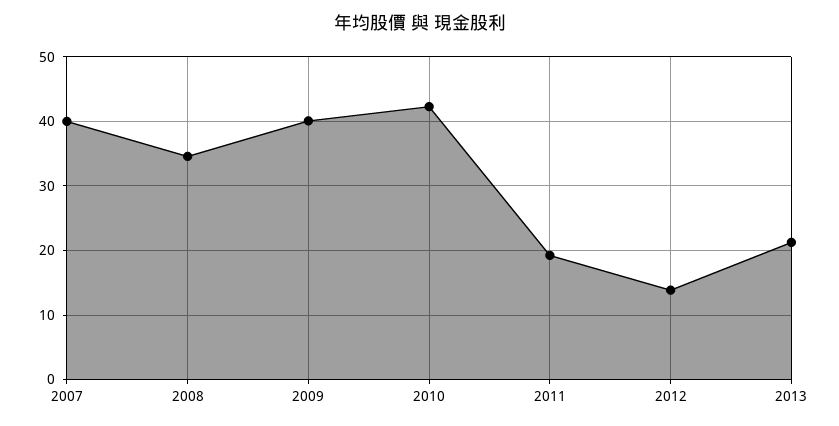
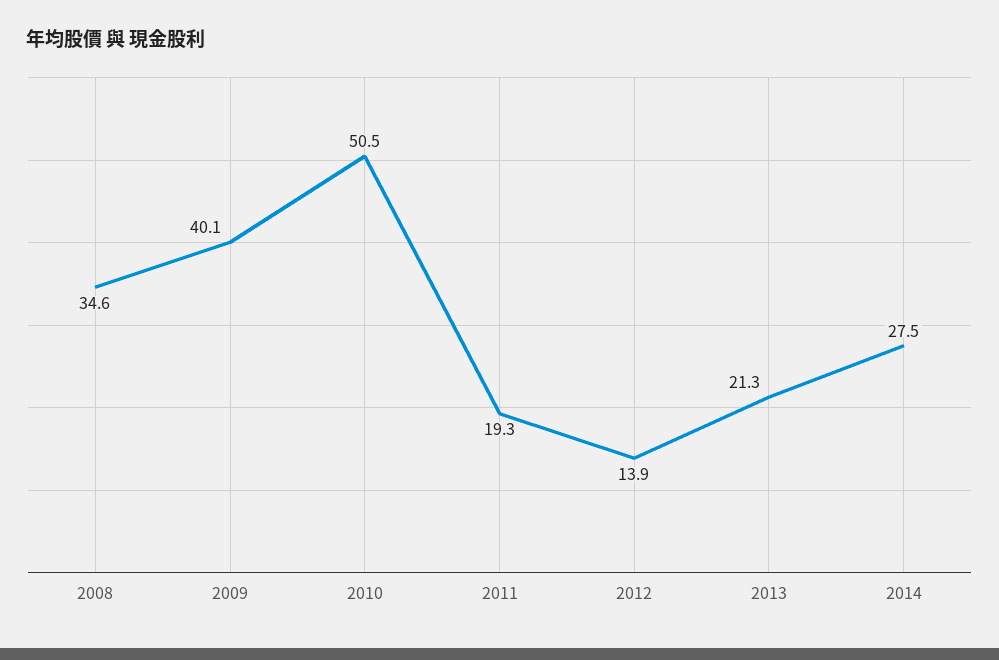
2007: 40 -> none
2010: 42 -> 50.5
2014: none -> 27.5

